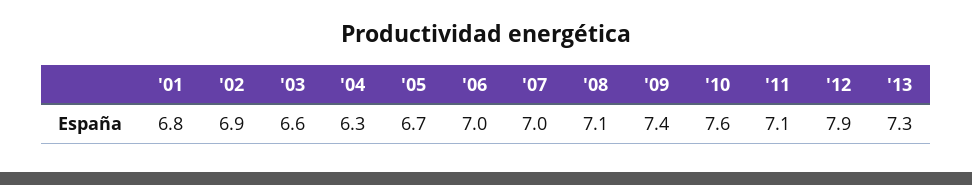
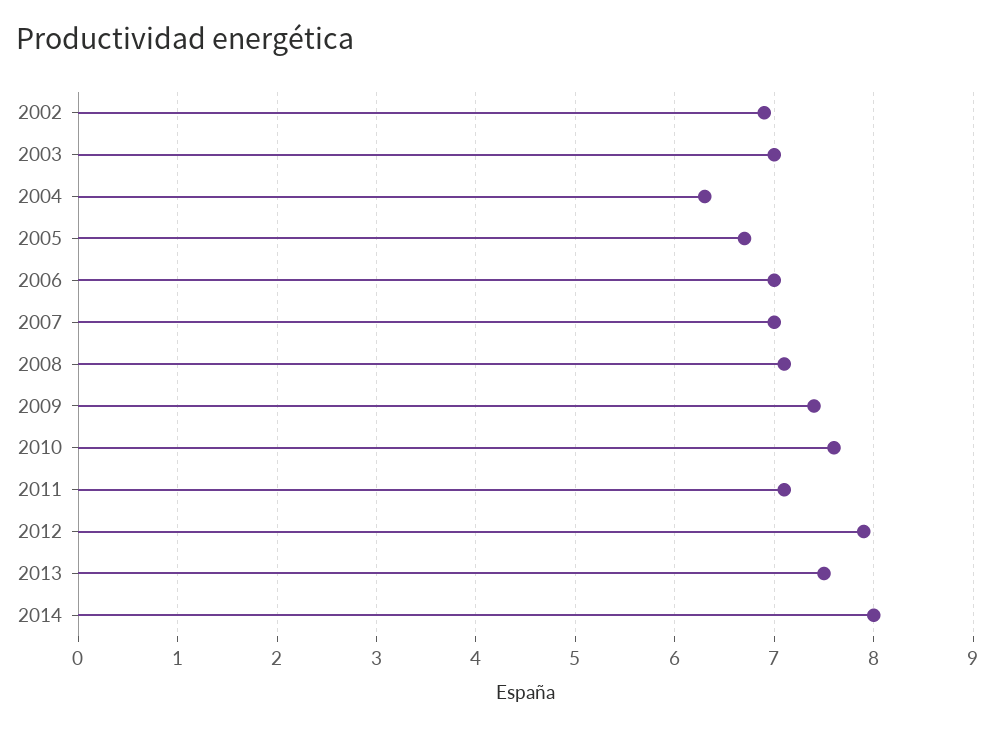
'01: 6.8 -> none
'03: 6.6 -> 7
'13: 7.3 -> 7.5
2014: none -> 8

